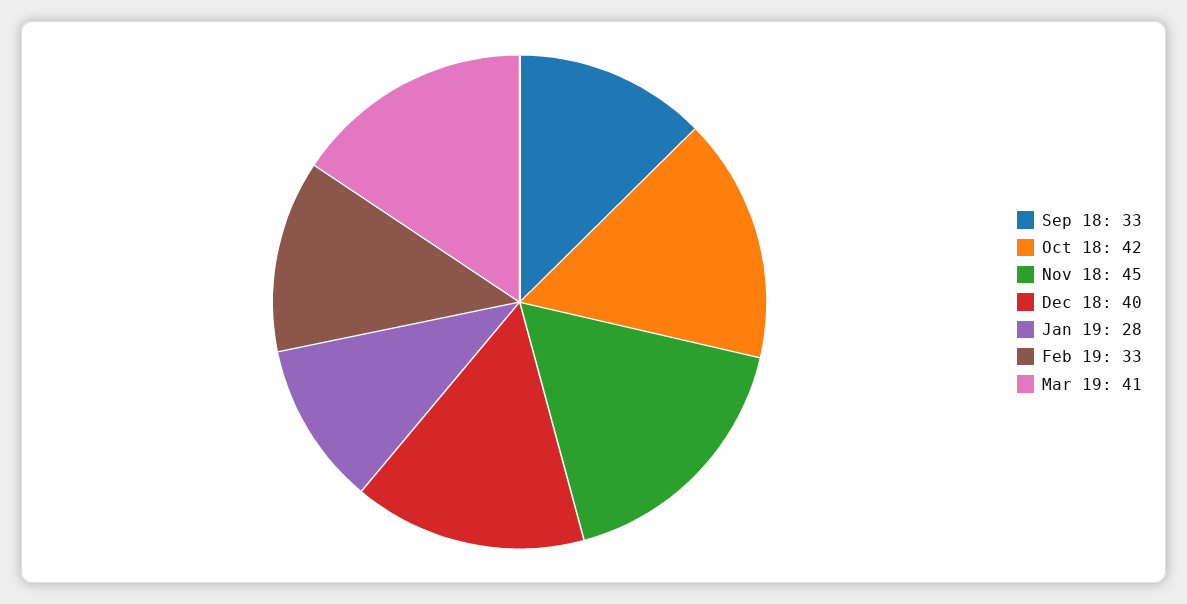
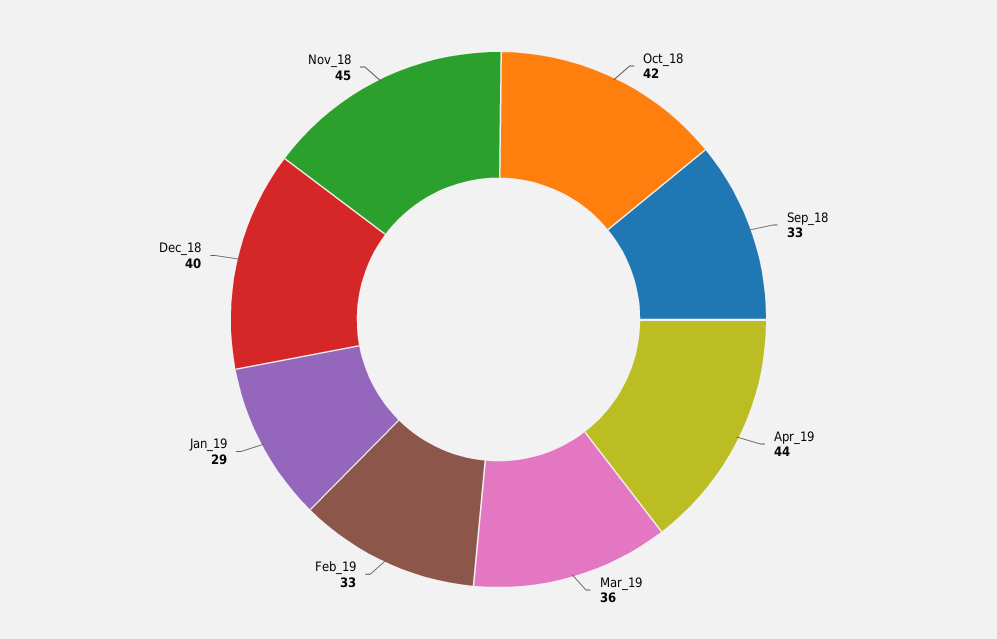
Jan 19: 28 -> 29
Mar 19: 41 -> 36
Apr_19: none -> 44

